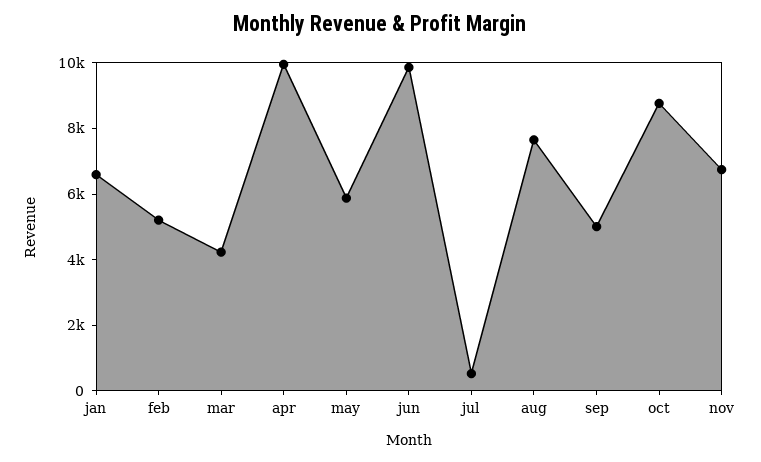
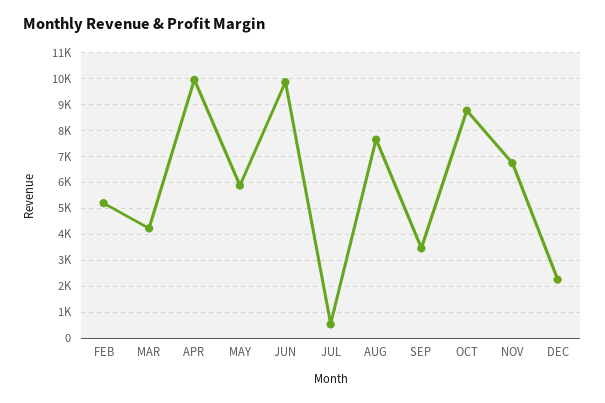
jan: 6500 -> none
sep: 5000 -> 3500
DEC: none -> 2250

